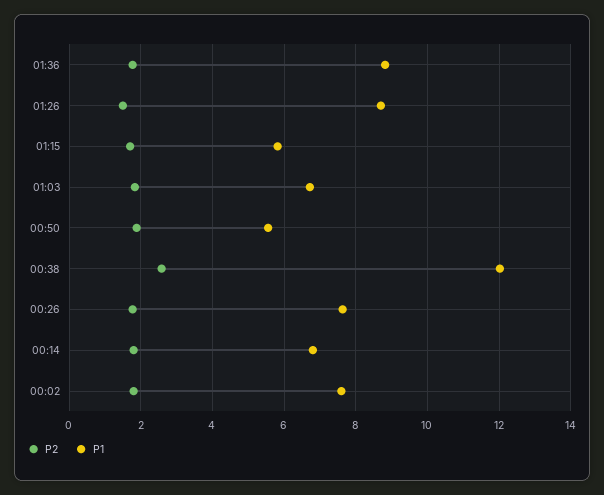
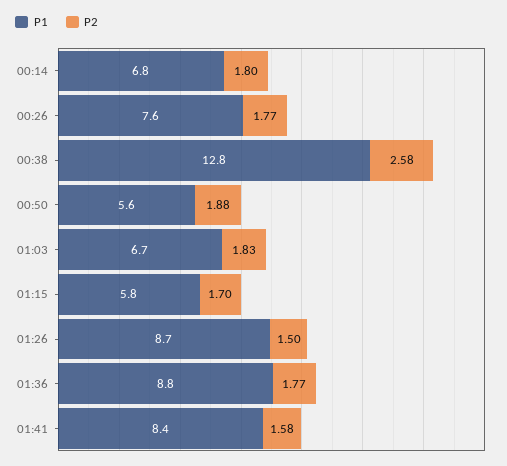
P1, 00:38: 12 -> 12.8
P2, 00:02: 1.8 -> none
P1, 00:02: 7.6 -> none
P1, 01:41: none -> 8.4
P2, 01:41: none -> 1.58

